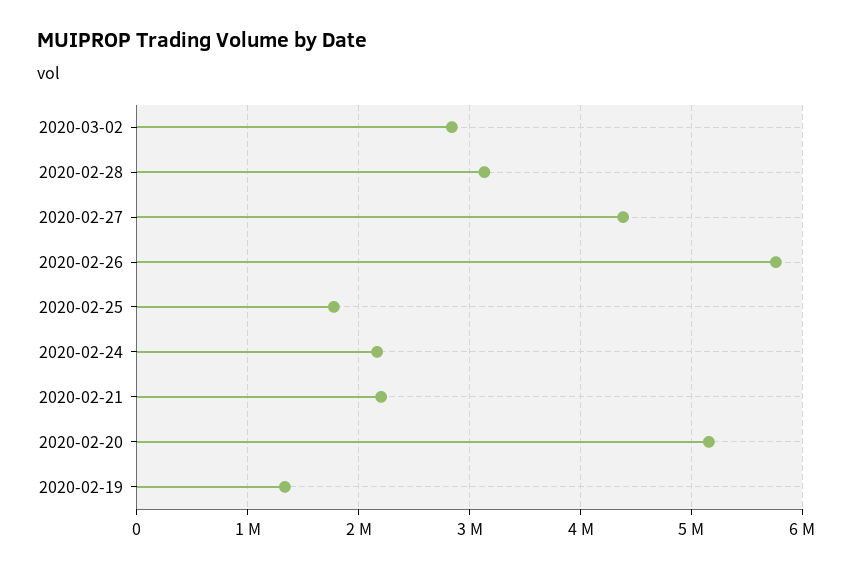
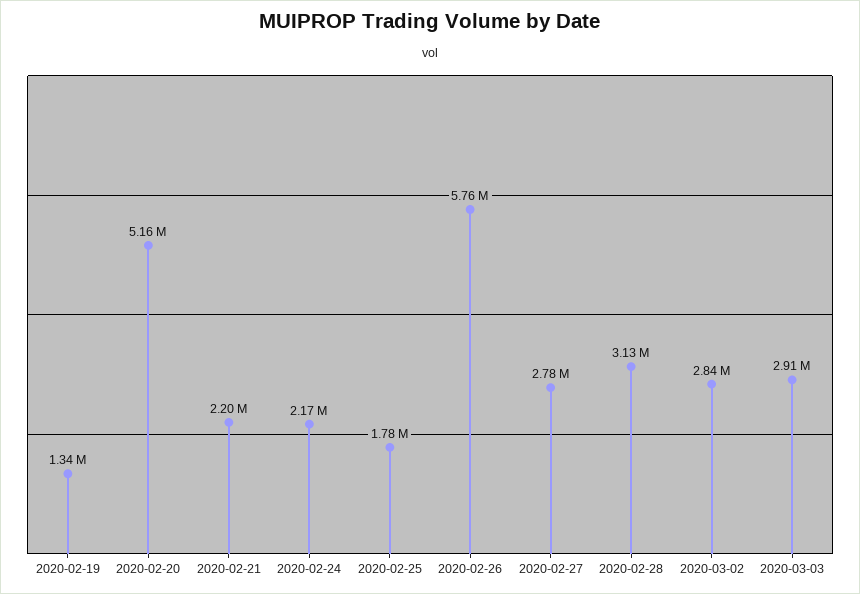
2020-02-27: 4400000 -> 2780000
2020-03-03: none -> 2910000

